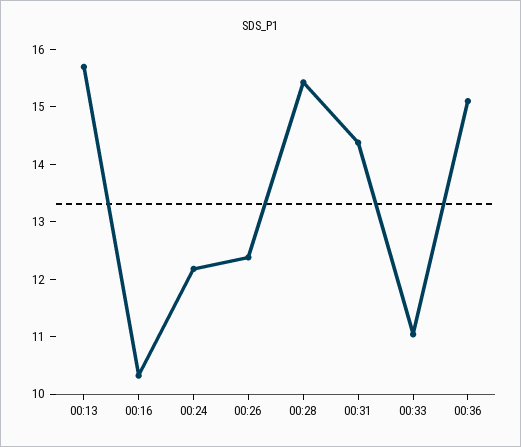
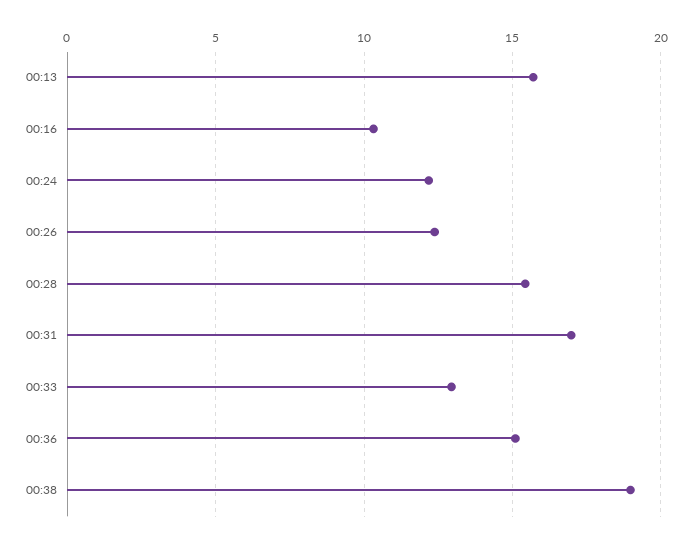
00:31: 14.4 -> 17
00:33: 11 -> 13
00:38: none -> 19

